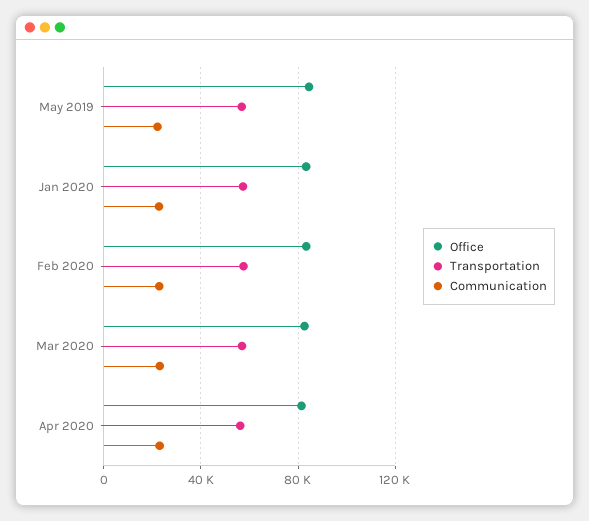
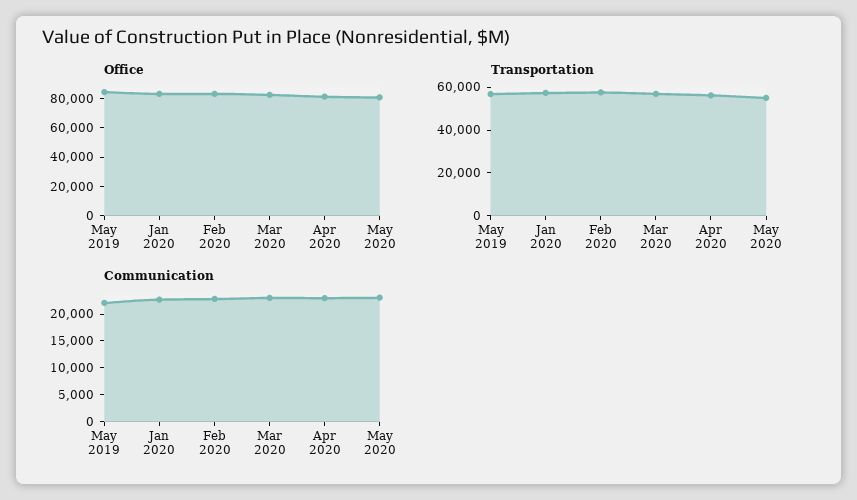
Office, May 2020: none -> 80000
Transportation, May 2020: none -> 55000
Communication, May 2020: none -> 22500

